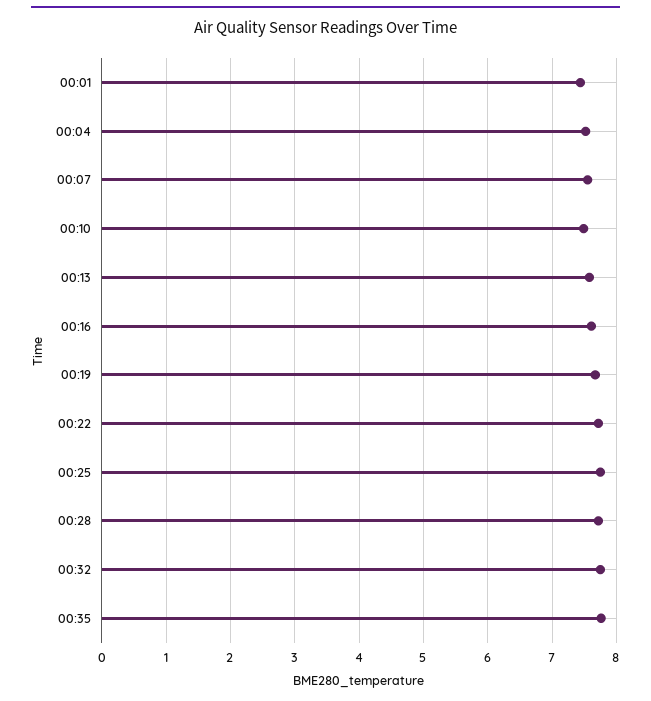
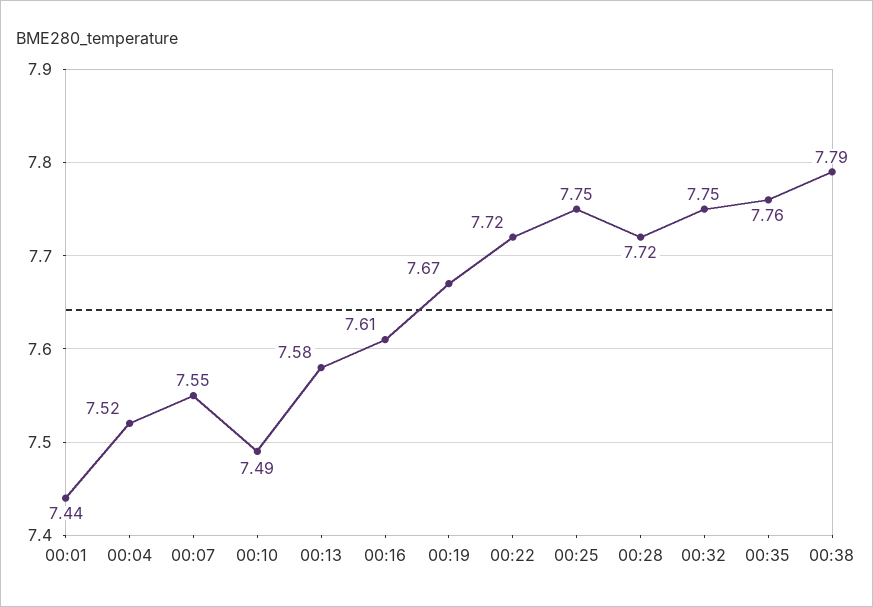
00:38: none -> 7.79

